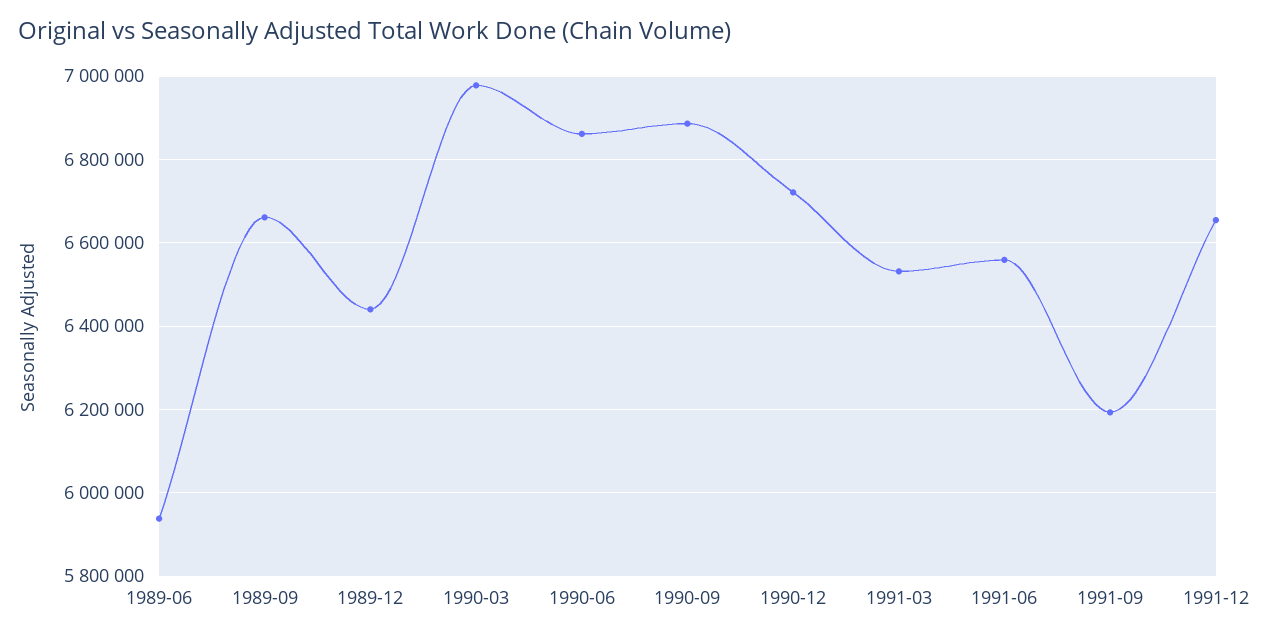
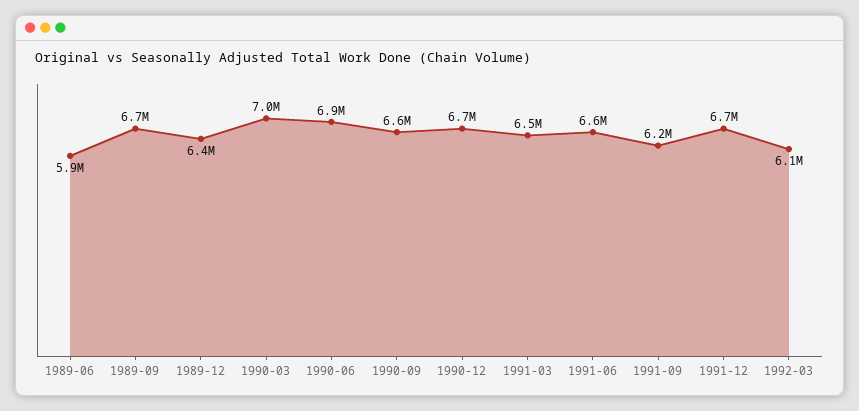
1990-09: 6880000 -> 6600000
1992-03: none -> 6100000

